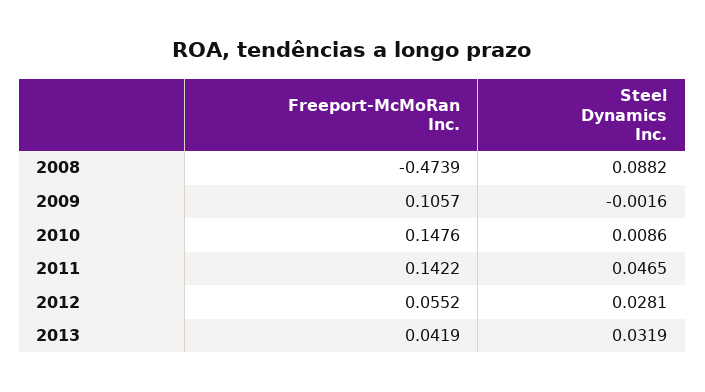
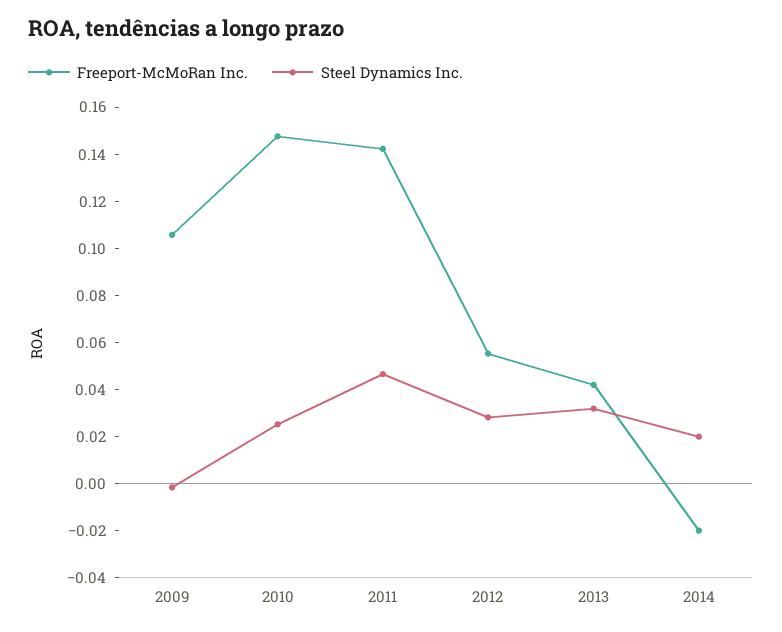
Freeport-McMoRan Inc., 2008: -0.4739 -> none
Steel Dynamics Inc., 2008: 0.0882 -> none
Steel Dynamics Inc., 2010: 0.0086 -> 0.025
Freeport-McMoRan Inc., 2014: none -> -0.02
Steel Dynamics Inc., 2014: none -> 0.02

